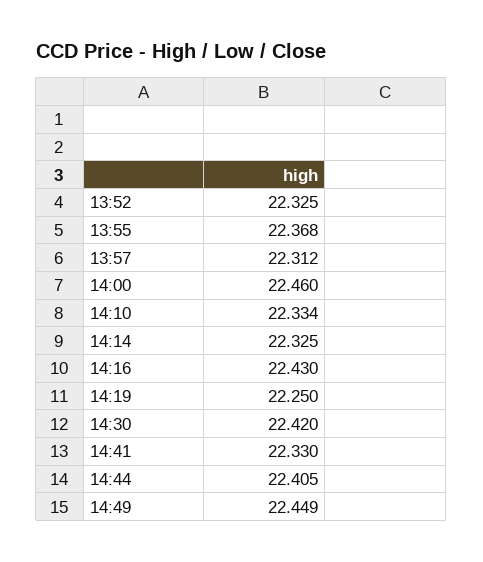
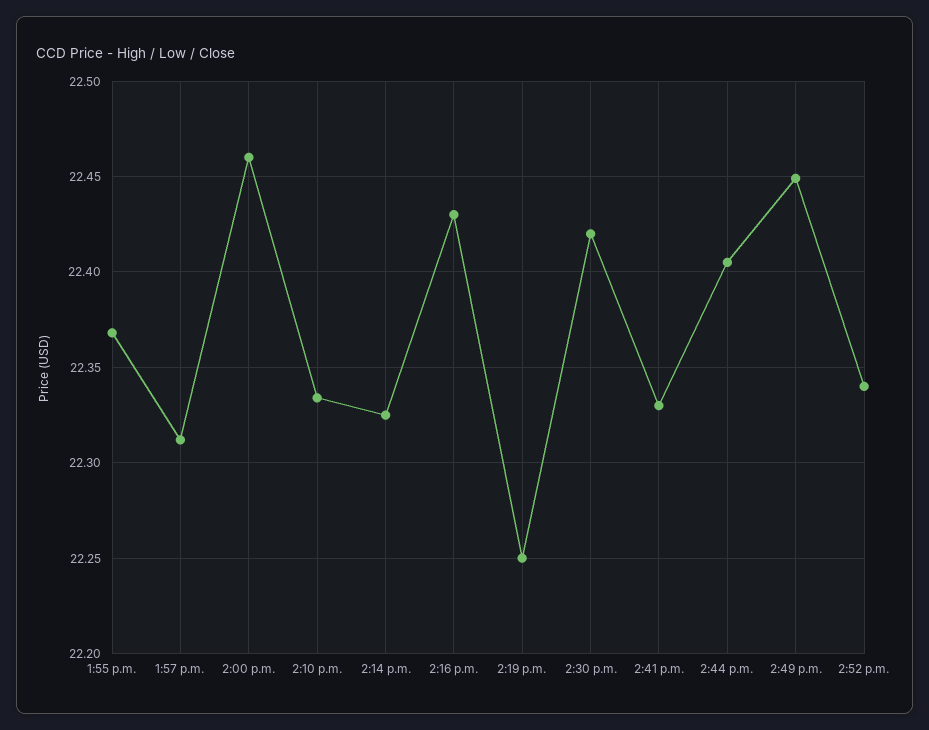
13:52: 22.325 -> none
2:52 p.m.: none -> 22.34

